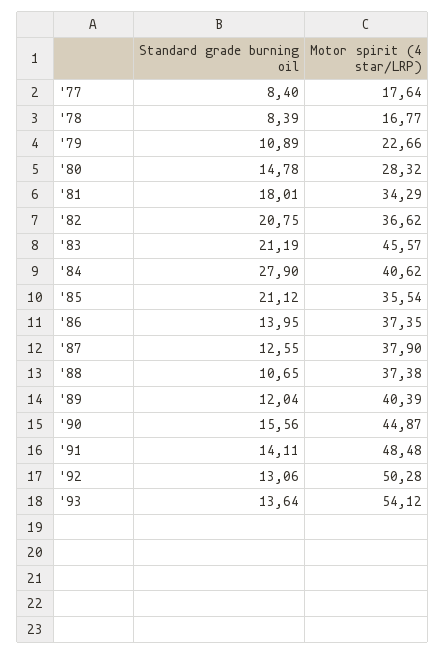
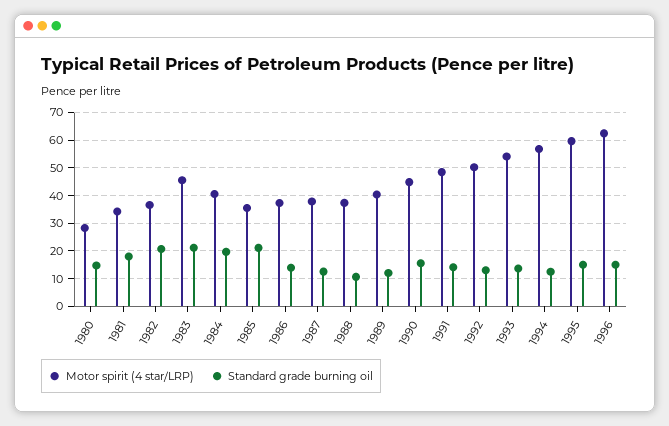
Standard grade burning oil, '77: 8.4 -> none
Motor spirit (4 star/LRP), '77: 17.64 -> none
Standard grade burning oil, '78: 8.39 -> none
Motor spirit (4 star/LRP), '78: 16.77 -> none
Standard grade burning oil, '79: 10.89 -> none
Motor spirit (4 star/LRP), '79: 22.66 -> none
Standard grade burning oil, '84: 27.9 -> 20
Motor spirit (4 star/LRP), 1994: none -> 57.5
Standard grade burning oil, 1994: none -> 12.5
Motor spirit (4 star/LRP), 1995: none -> 60
Standard grade burning oil, 1995: none -> 15
Motor spirit (4 star/LRP), 1996: none -> 62.5
Standard grade burning oil, 1996: none -> 15

